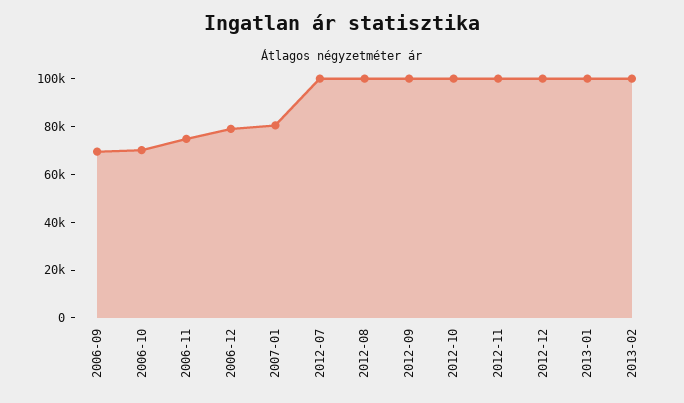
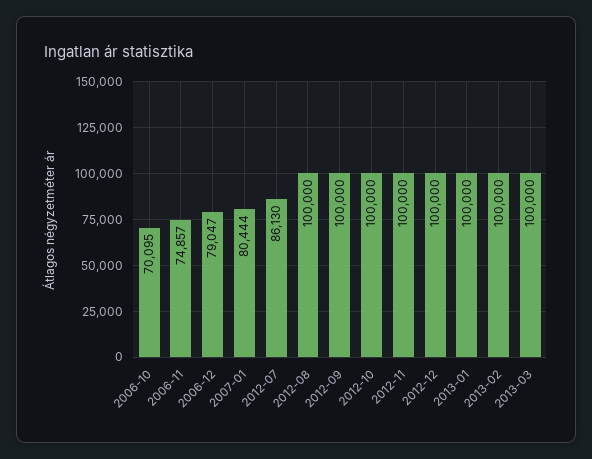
2006-09: 70000 -> none
2012-07: 100000 -> 86130
2013-03: none -> 100000

